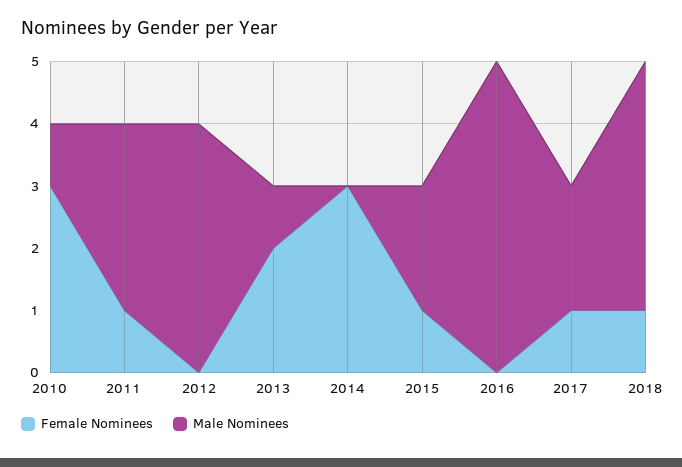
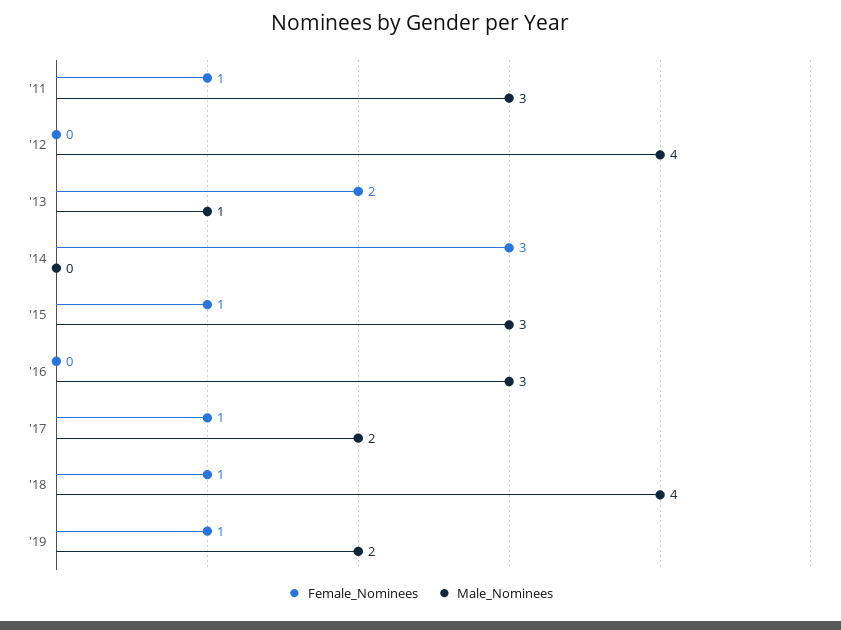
Female Nominees, 2010: 3 -> none
Male Nominees, 2010: 1 -> none
Male Nominees, 2015: 2 -> 3
Male Nominees, 2016: 5 -> 3
Female Nominees, '19: none -> 1
Male Nominees, '19: none -> 2

